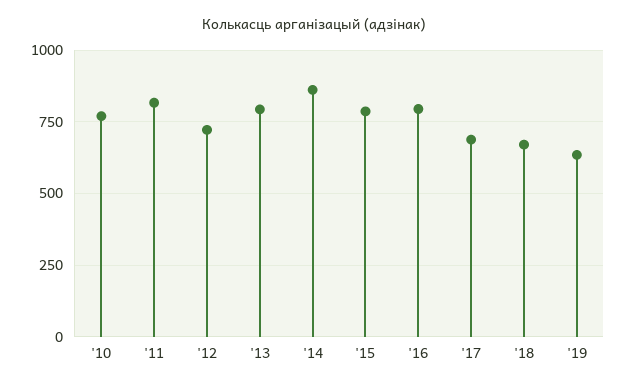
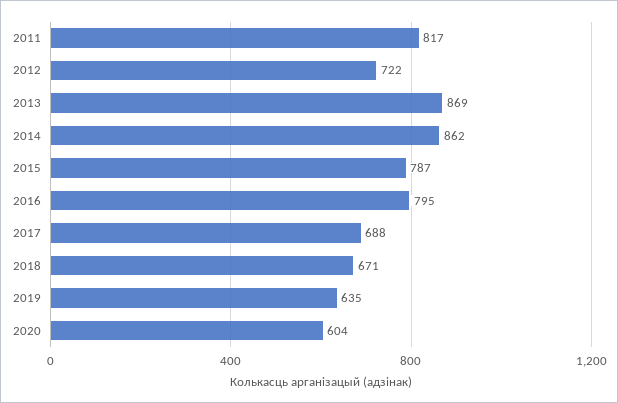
'10: 775 -> none
'13: 800 -> 869
2020: none -> 604

